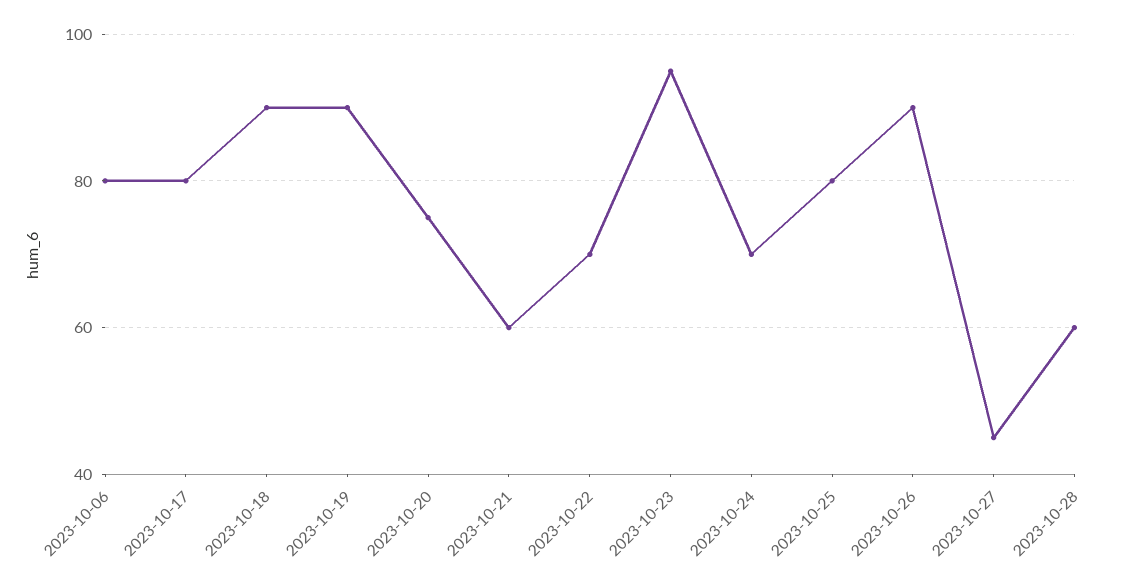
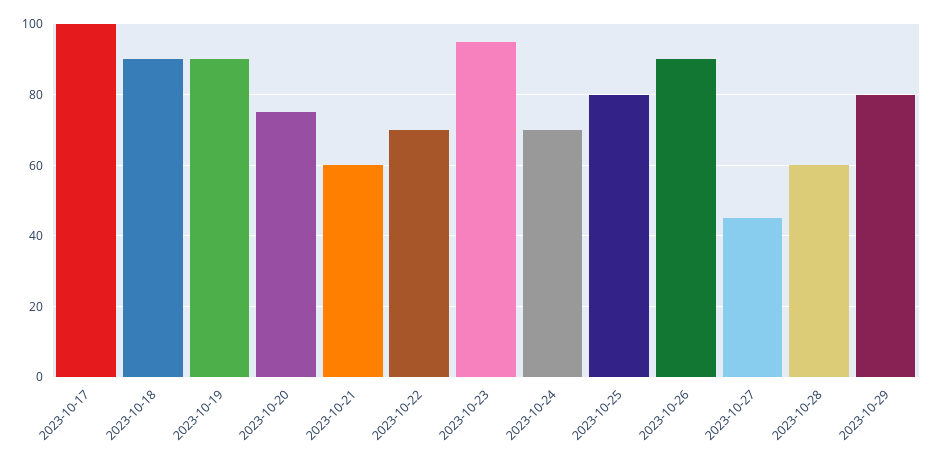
2023-10-06: 80 -> none
2023-10-17: 80 -> 100
2023-10-29: none -> 80

